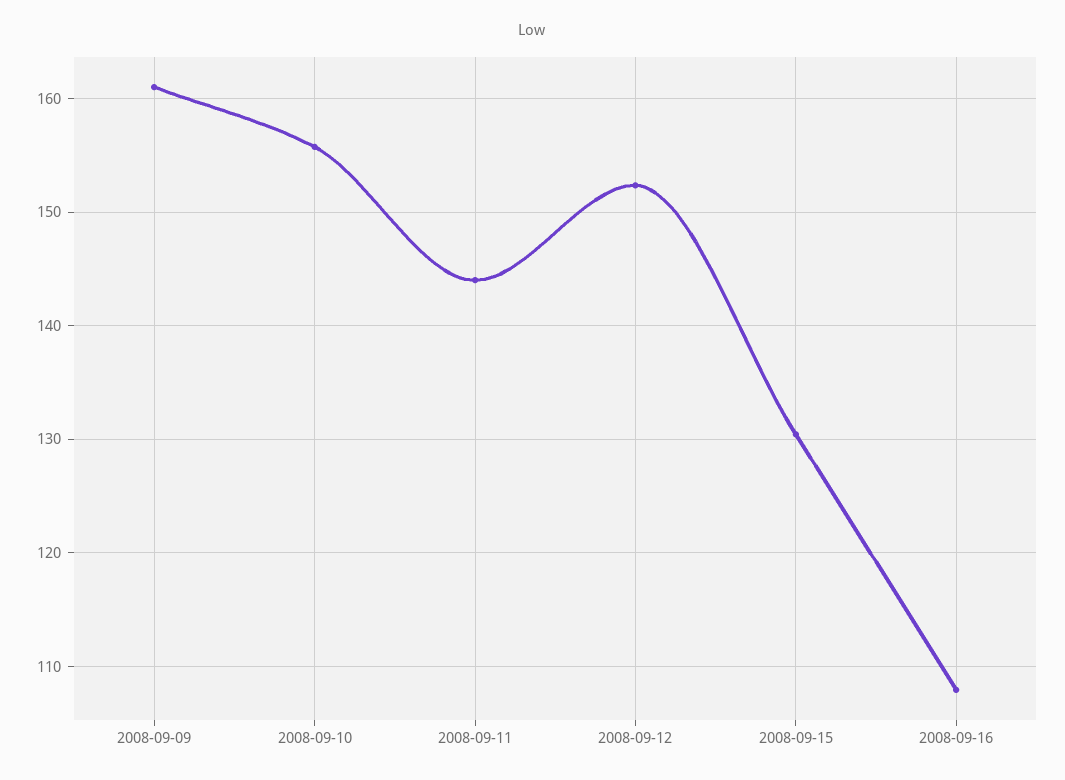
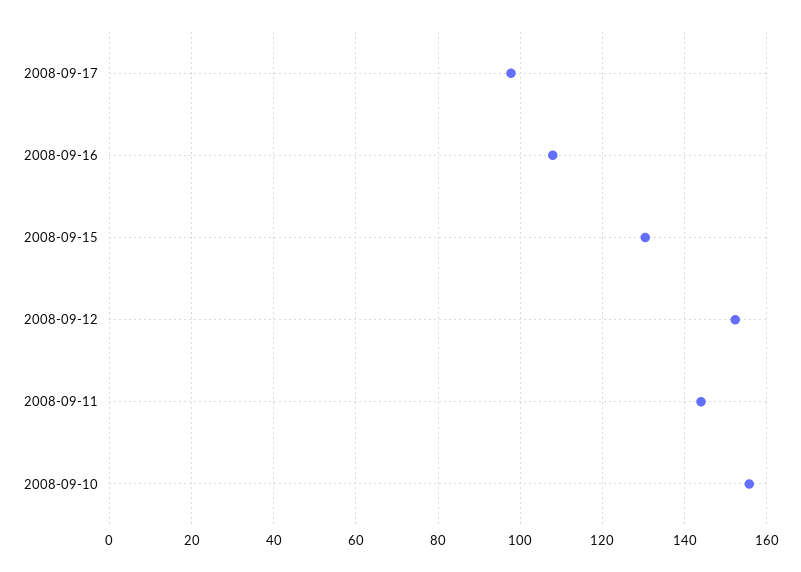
2008-09-09: 161 -> none
2008-09-17: none -> 98

